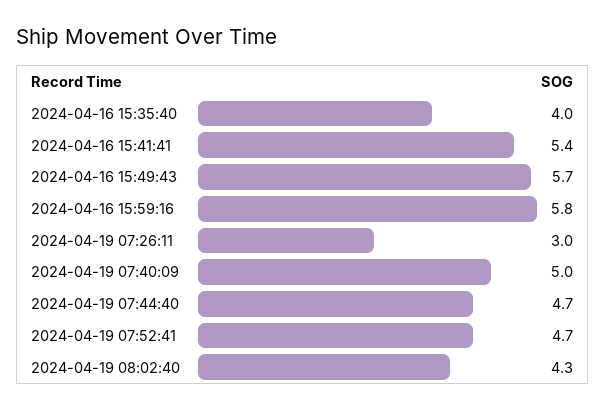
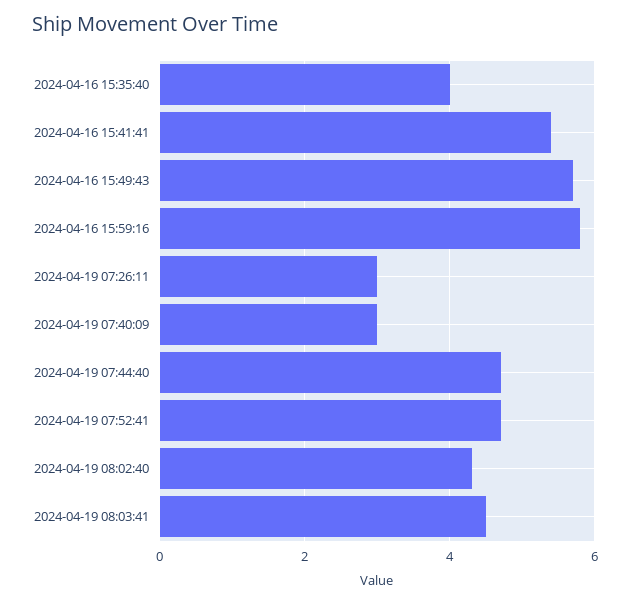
2024-04-19 07:40:09: 5 -> 3
2024-04-19 08:03:41: none -> 4.5

